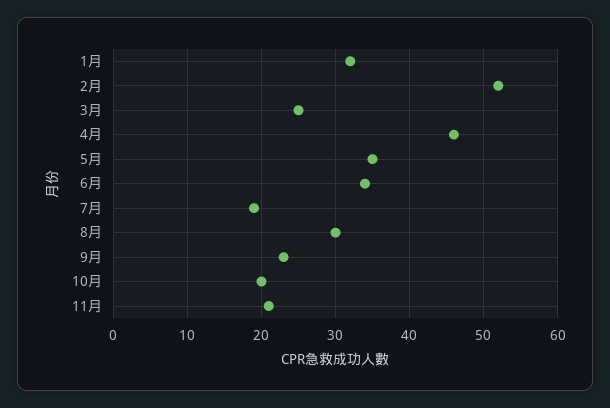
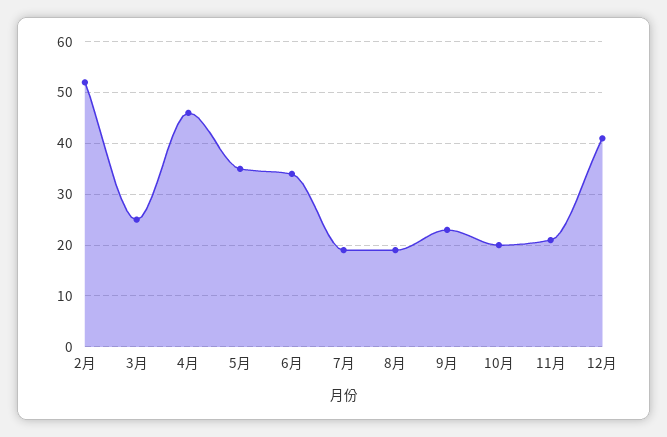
1月: 32 -> none
8月: 30 -> 20
12月: none -> 40

